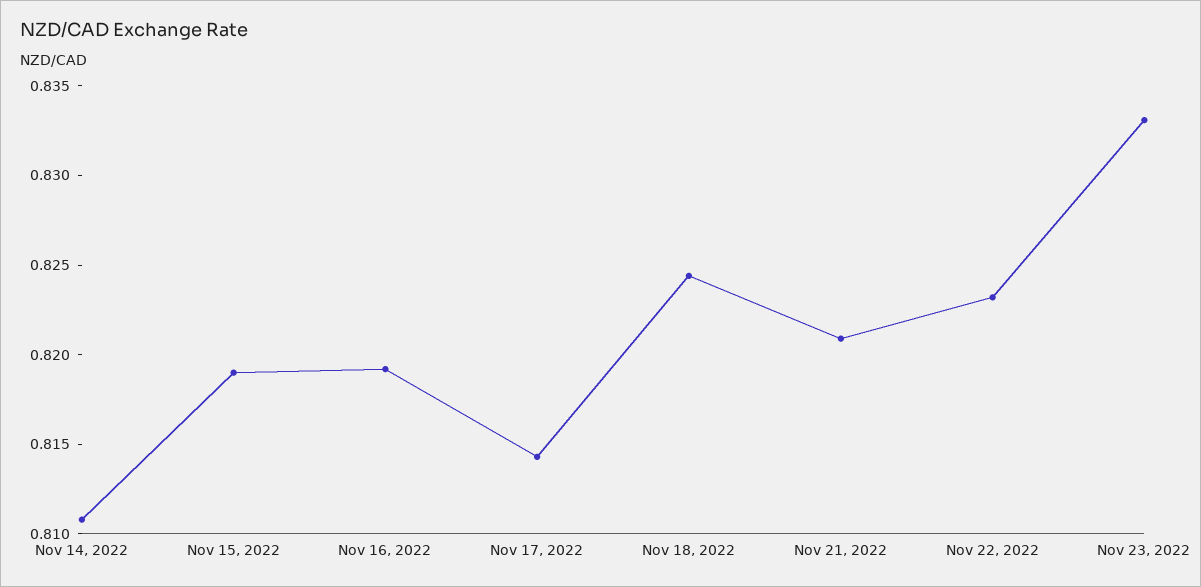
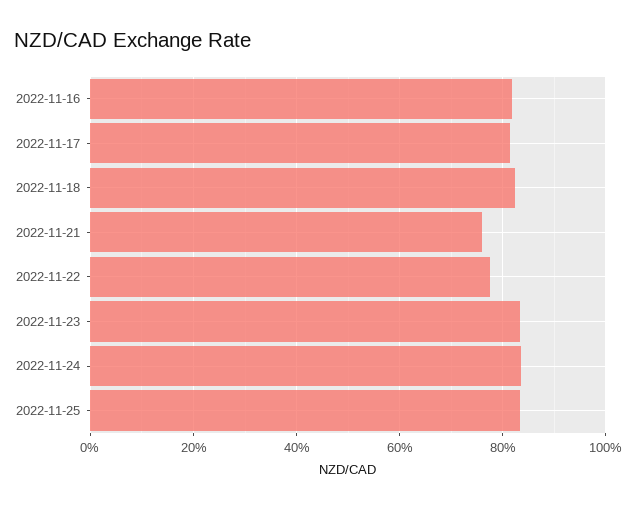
Nov 14, 2022: 0.811 -> none
Nov 15, 2022: 0.819 -> none
Nov 21, 2022: 0.821 -> 0.76
Nov 22, 2022: 0.823 -> 0.78
2022-11-24: none -> 0.84
2022-11-25: none -> 0.84

